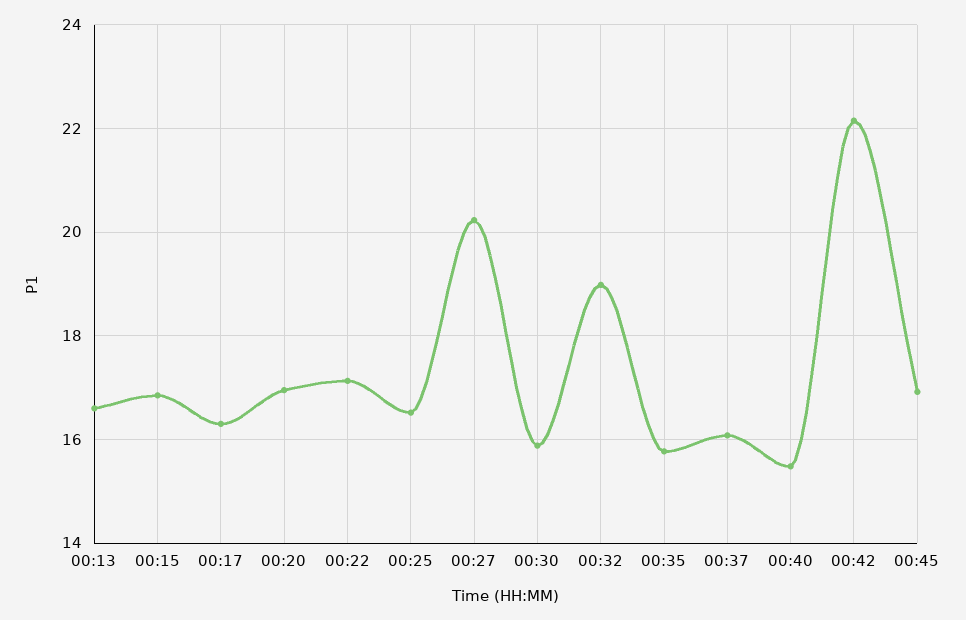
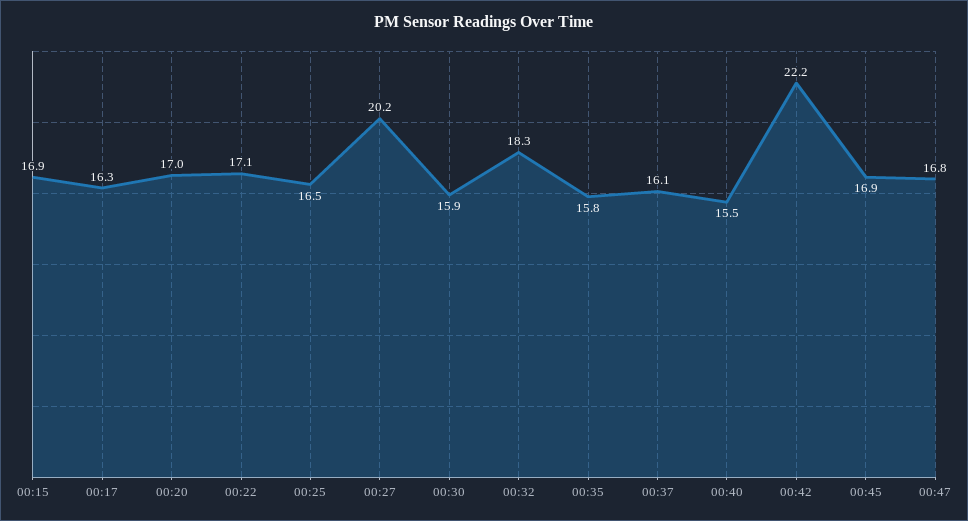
00:13: 16.6 -> none
00:32: 19 -> 18.3
00:47: none -> 16.8

